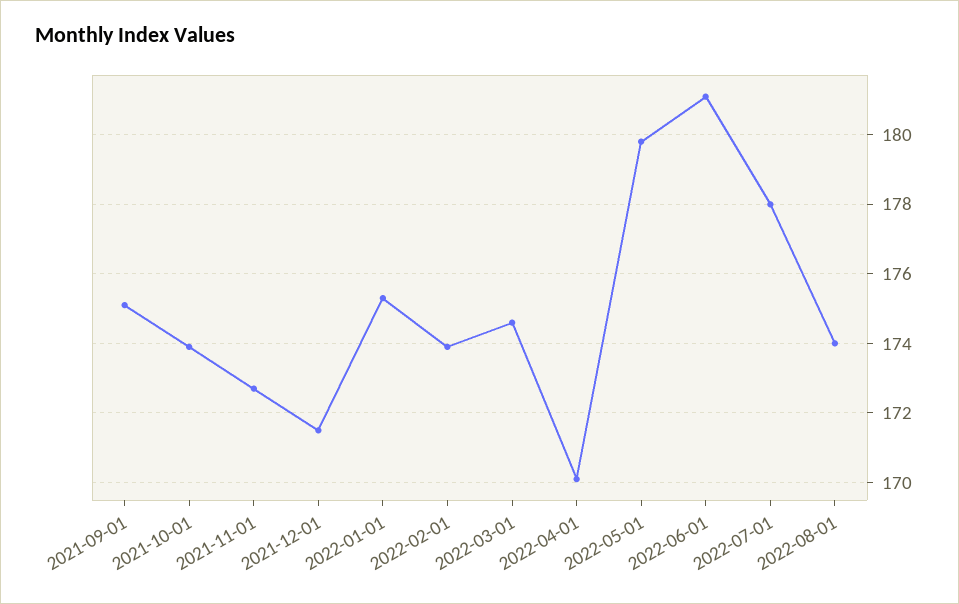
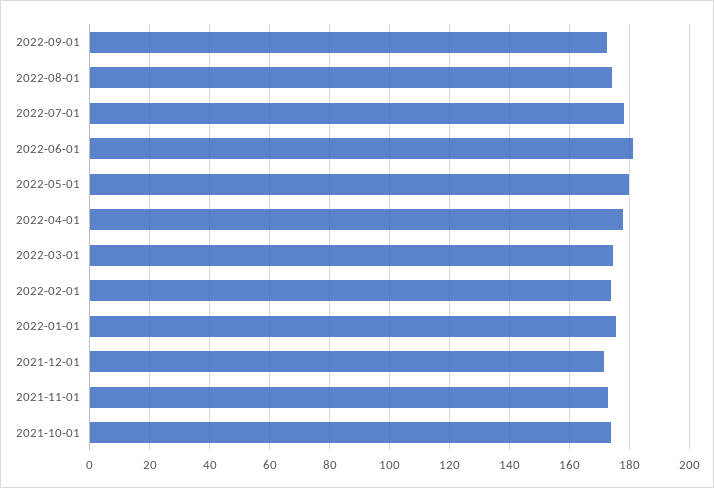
2021-09-01: 175 -> none
2022-04-01: 170 -> 177.5
2022-09-01: none -> 172.5

